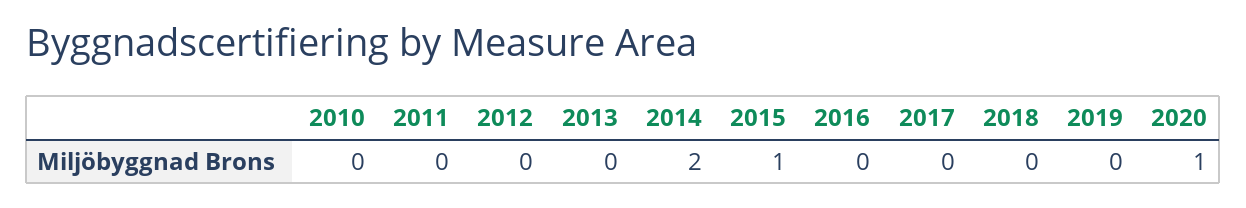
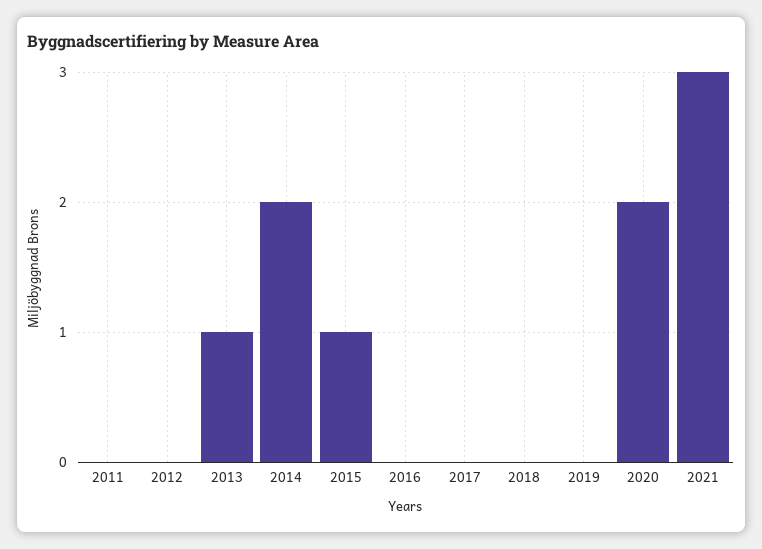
2010: 0 -> none
2013: 0 -> 1
2020: 1 -> 2
2021: none -> 3

